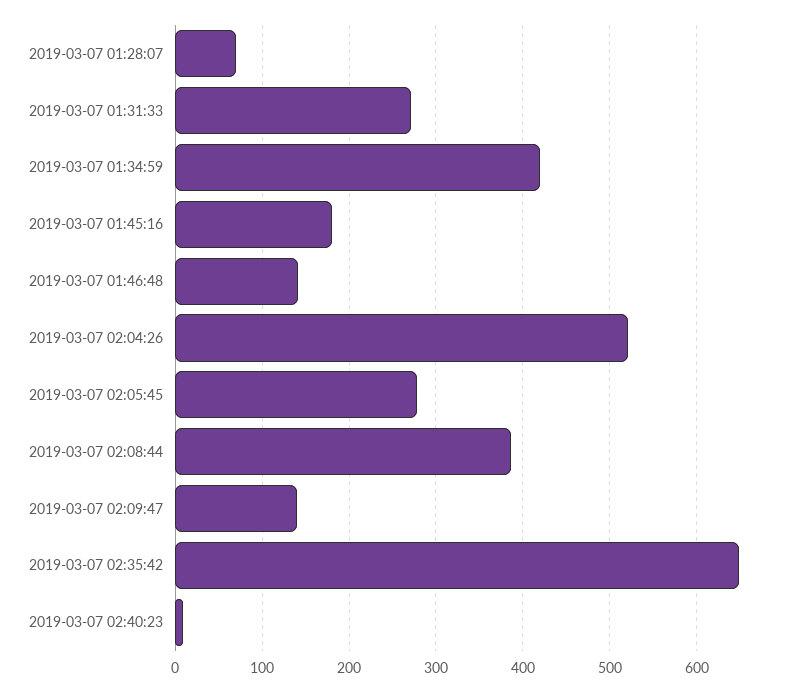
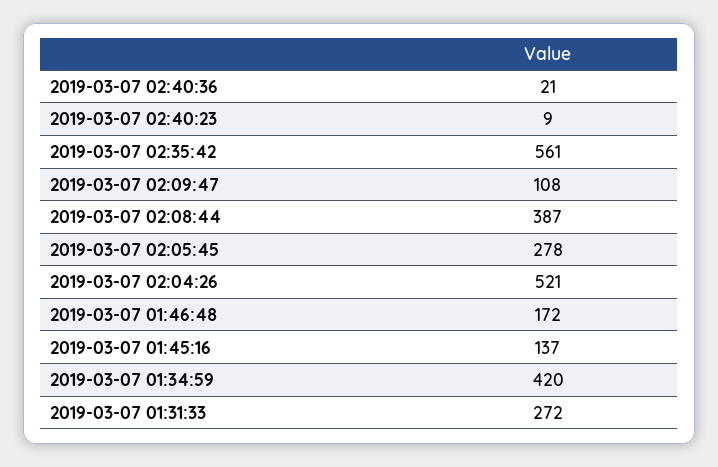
2019-03-07 01:28:07: 70 -> none
2019-03-07 01:45:16: 180 -> 137
2019-03-07 01:46:48: 140 -> 172
2019-03-07 02:09:47: 140 -> 108
2019-03-07 02:35:42: 650 -> 561
2019-03-07 02:40:36: none -> 21

